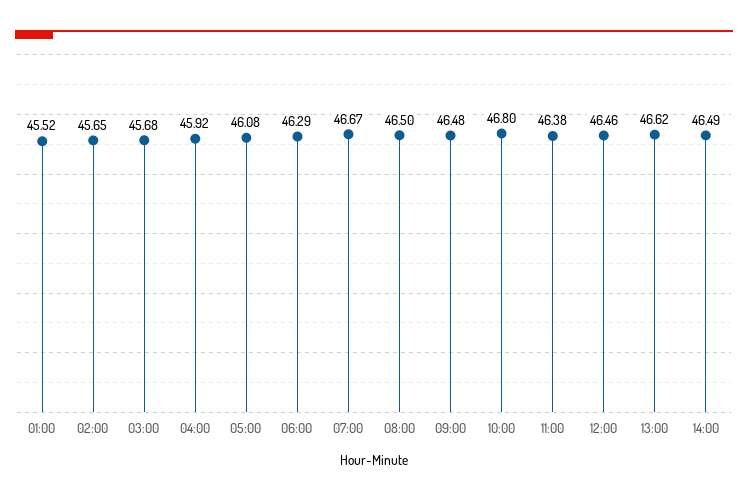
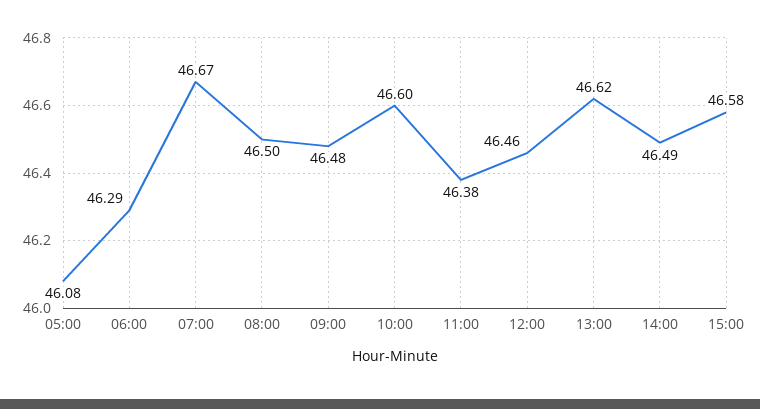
01:00: 45.52 -> none
02:00: 45.65 -> none
03:00: 45.68 -> none
04:00: 45.92 -> none
10:00: 46.8 -> 46.6
15:00: none -> 46.58

